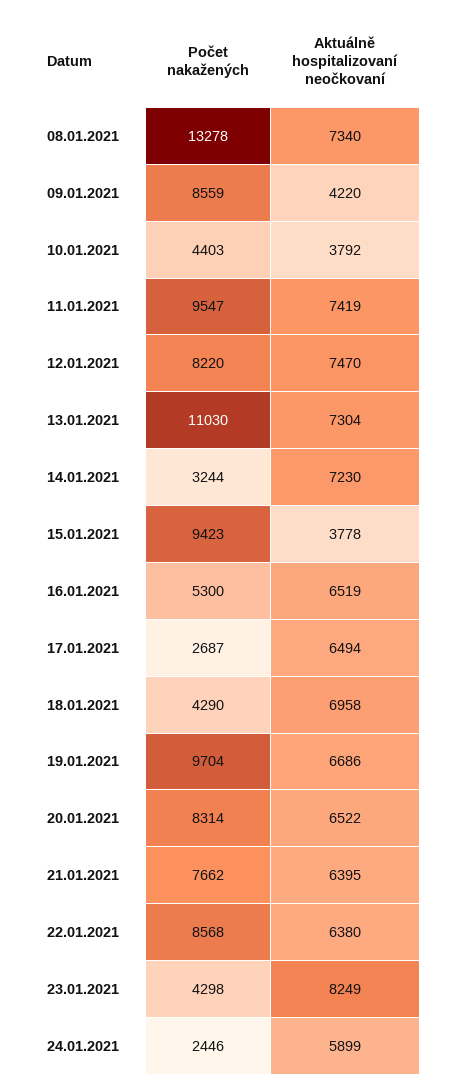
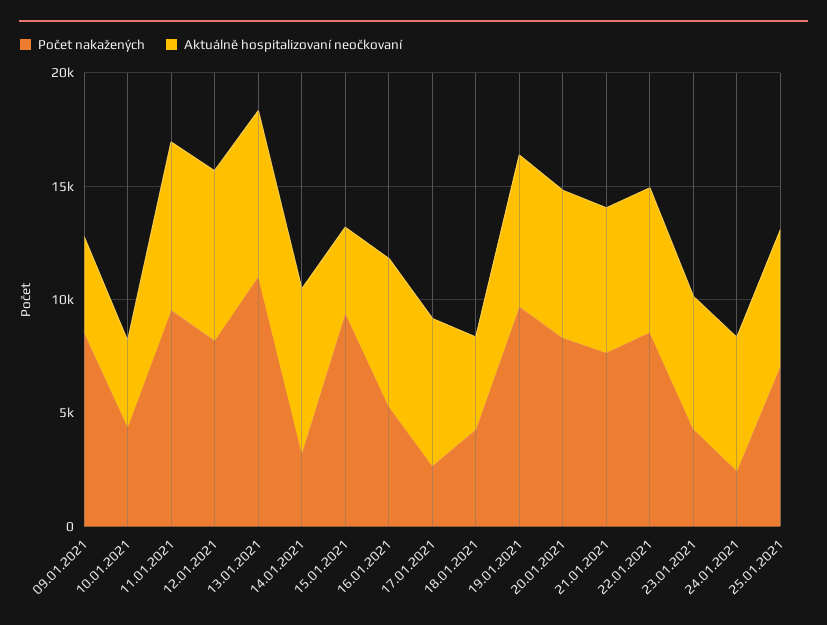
Počet nakažených, 08.01.2021: 13278 -> none
Aktuálně hospitalizovaní neočkovaní, 08.01.2021: 7340 -> none
Aktuálně hospitalizovaní neočkovaní, 18.01.2021: 6958 -> 4000
Aktuálně hospitalizovaní neočkovaní, 23.01.2021: 8249 -> 6000
Počet nakažených, 25.01.2021: none -> 7000
Aktuálně hospitalizovaní neočkovaní, 25.01.2021: none -> 6000

